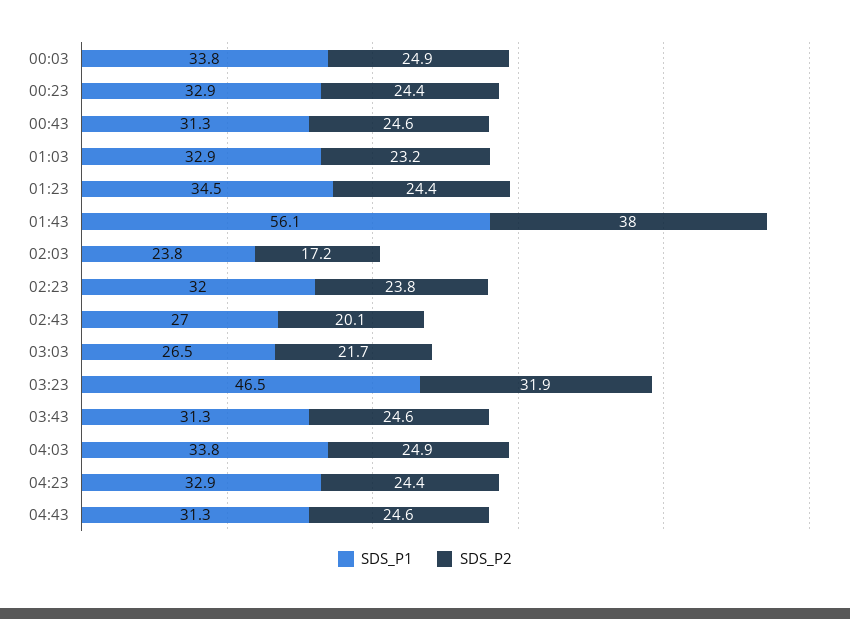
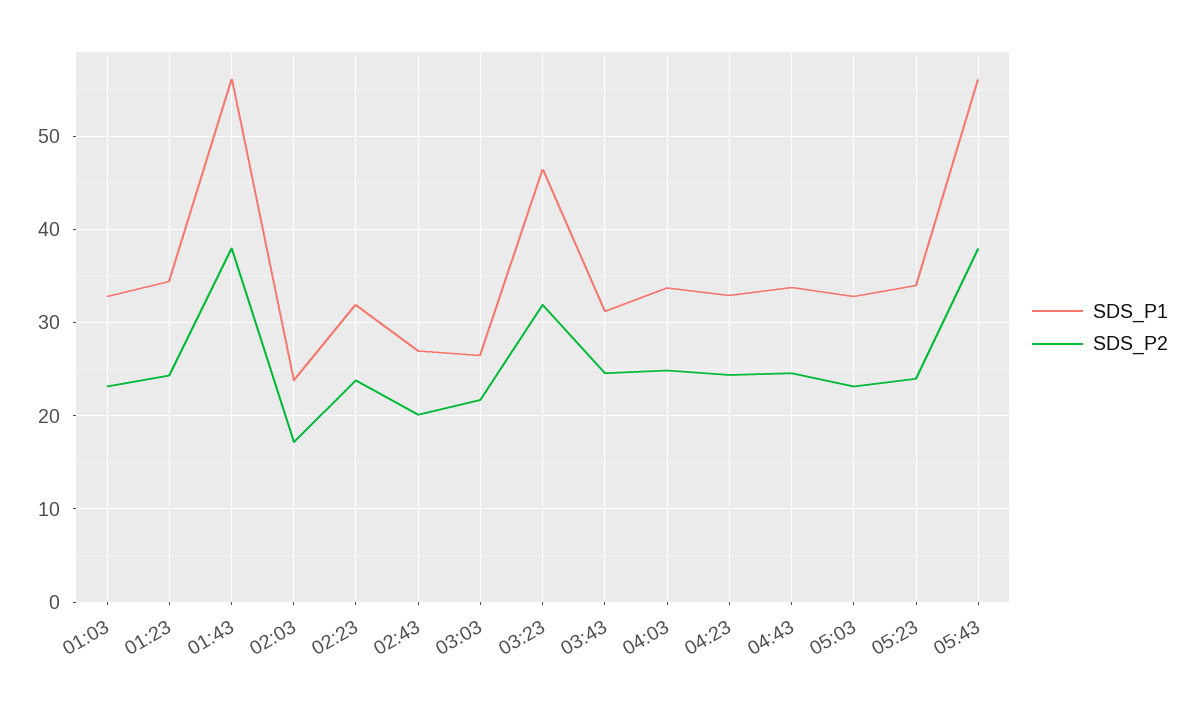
SDS_P1, 00:03: 33.8 -> none
SDS_P2, 00:03: 24.9 -> none
SDS_P1, 00:23: 32.9 -> none
SDS_P2, 00:23: 24.4 -> none
SDS_P1, 00:43: 31.3 -> none
SDS_P2, 00:43: 24.6 -> none
SDS_P1, 04:43: 31.3 -> 34
SDS_P1, 05:03: none -> 33
SDS_P2, 05:03: none -> 23
SDS_P1, 05:23: none -> 34
SDS_P2, 05:23: none -> 24
SDS_P1, 05:43: none -> 56
SDS_P2, 05:43: none -> 38

